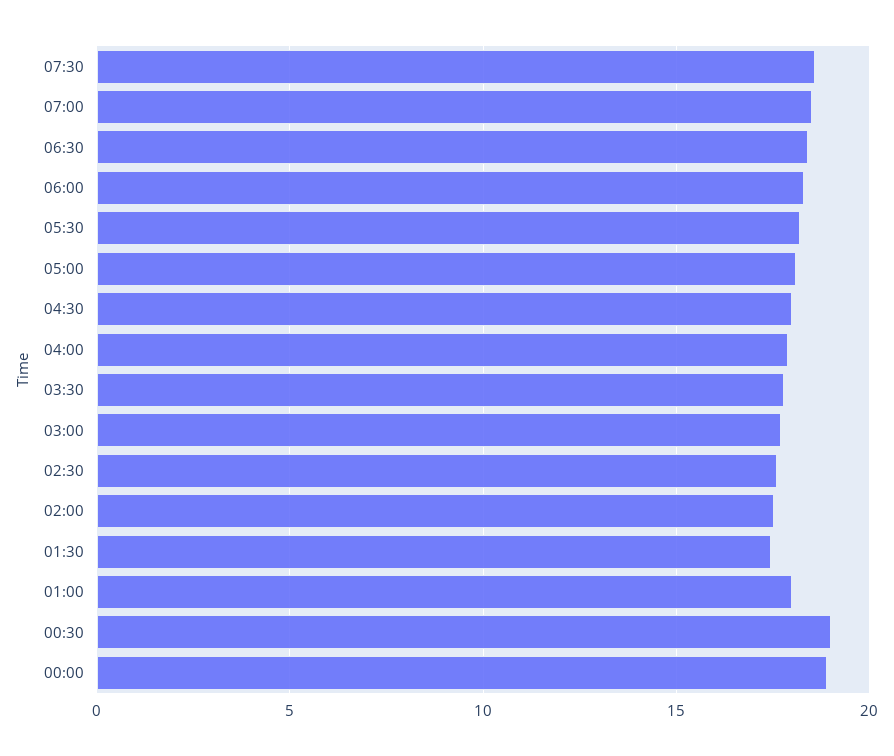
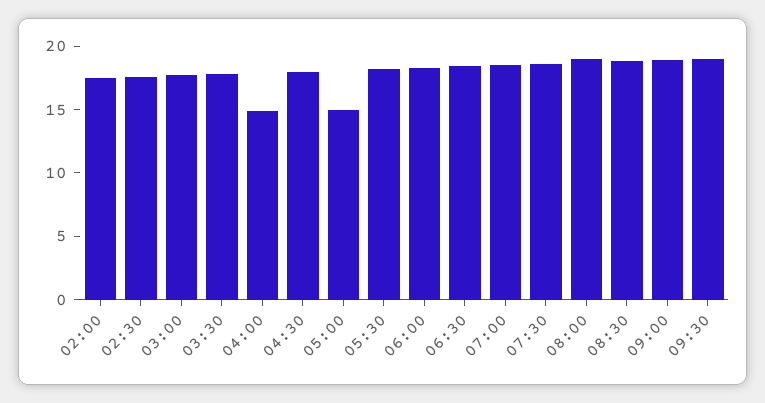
05:00: 18 -> 15
04:00: 18 -> 15
01:30: 17.5 -> none
01:00: 18 -> none
00:30: 19 -> none
00:00: 19 -> none
08:00: none -> 19
08:30: none -> 19
09:00: none -> 19
09:30: none -> 19

